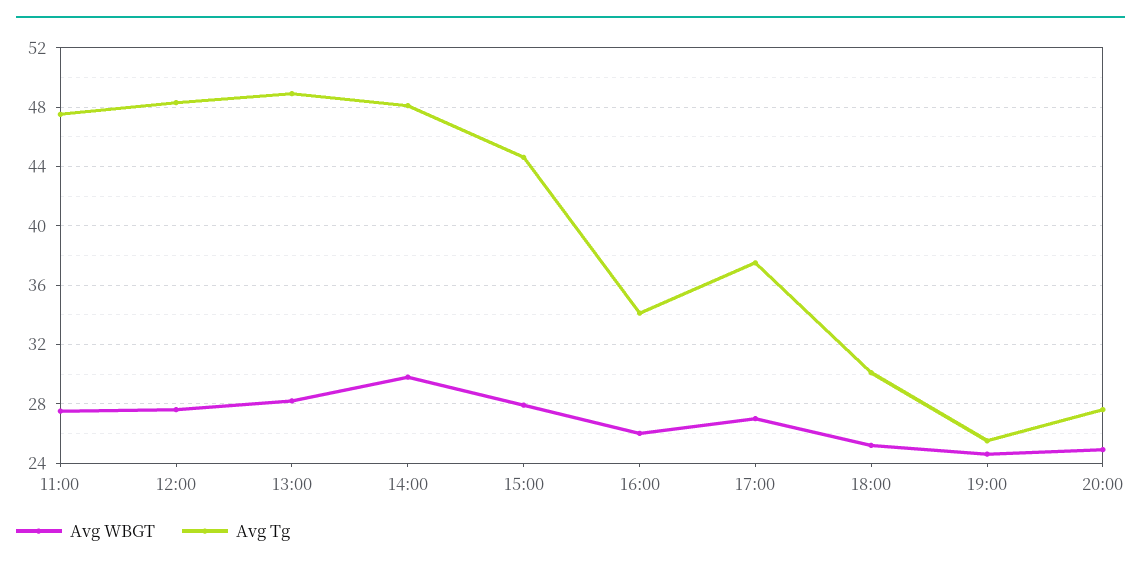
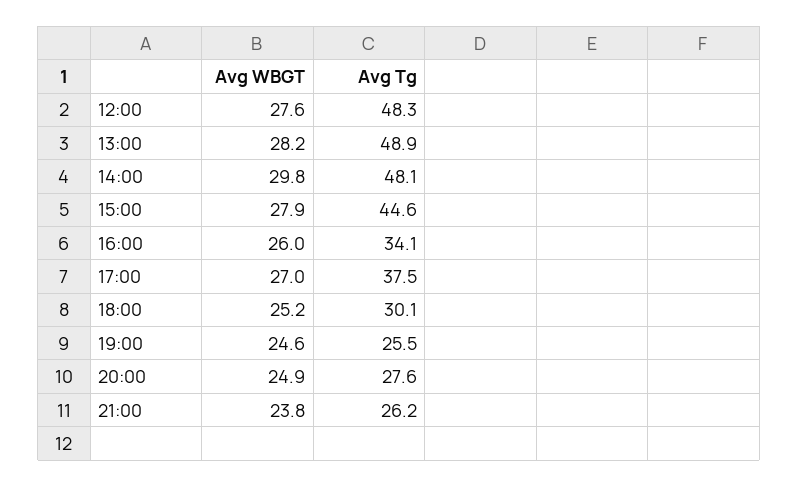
Avg WBGT, 11:00: 27.5 -> none
Avg Tg, 11:00: 47.5 -> none
Avg WBGT, 21:00: none -> 23.8
Avg Tg, 21:00: none -> 26.2

